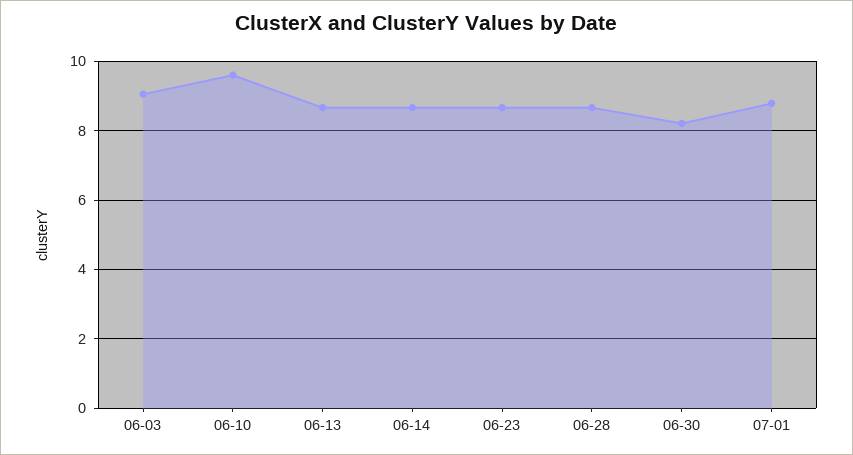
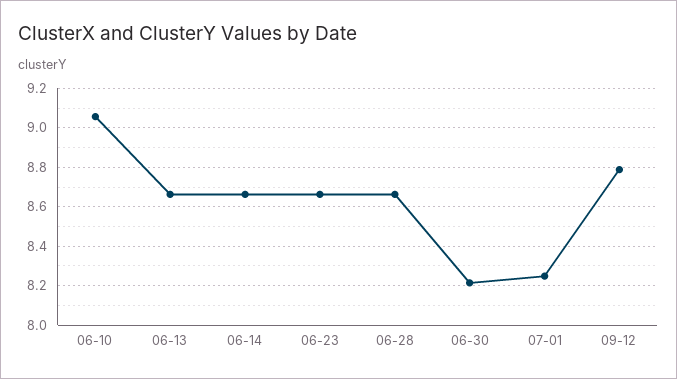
06-03: 9 -> none
06-10: 9.6 -> 9.05
07-01: 8.8 -> 8.25
09-12: none -> 8.8

